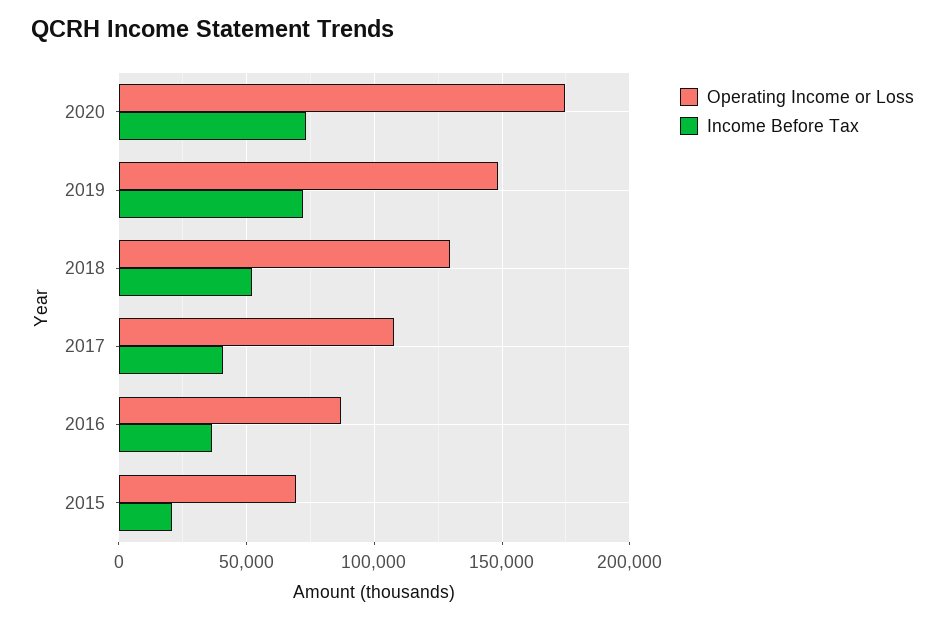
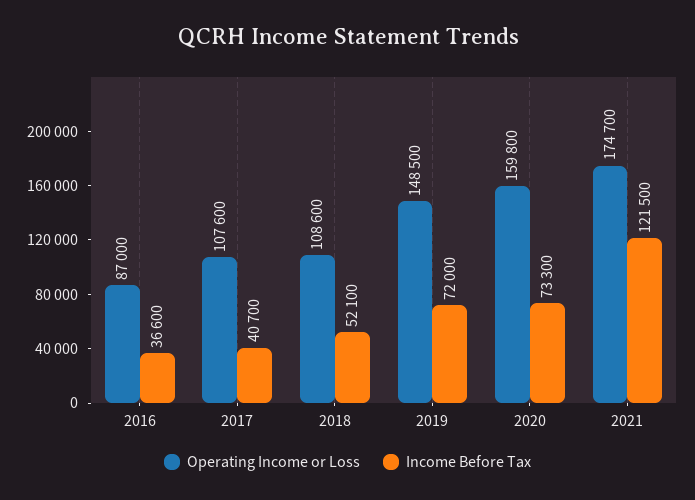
Operating Income or Loss, 2020: 175000 -> 159800
Operating Income or Loss, 2018: 130000 -> 108600
Operating Income or Loss, 2015: 70000 -> none
Income Before Tax, 2015: 20000 -> none
Operating Income or Loss, 2021: none -> 174700
Income Before Tax, 2021: none -> 121500

